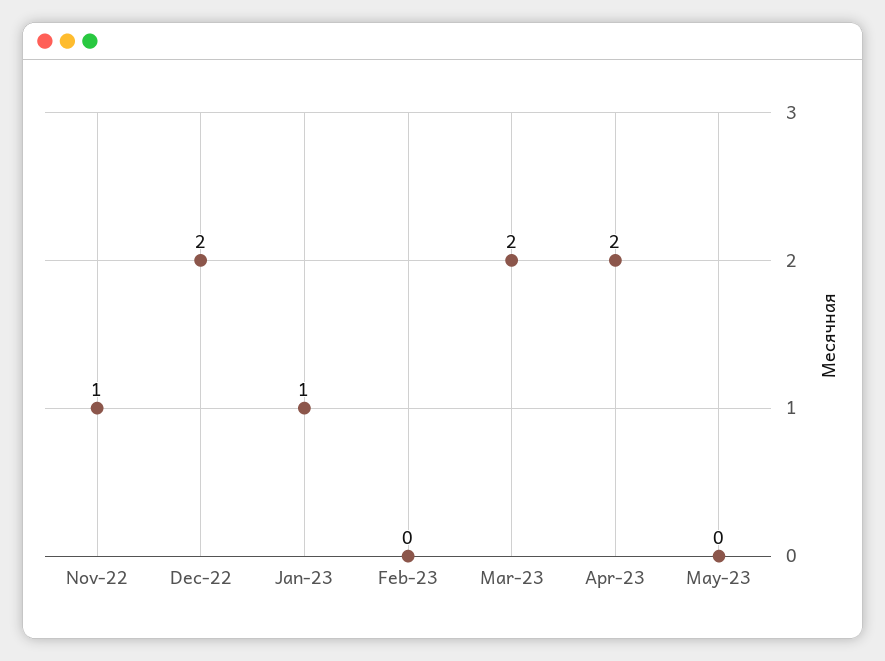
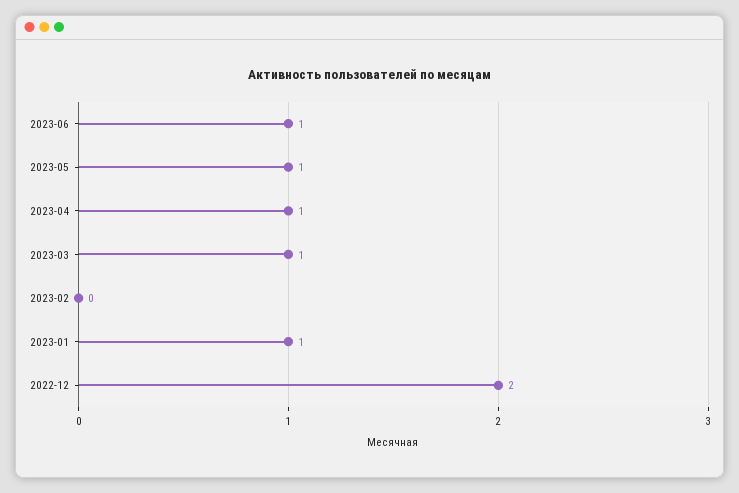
Nov-22: 1 -> none
Mar-23: 2 -> 1
Apr-23: 2 -> 1
May-23: 0 -> 1
2023-06: none -> 1

